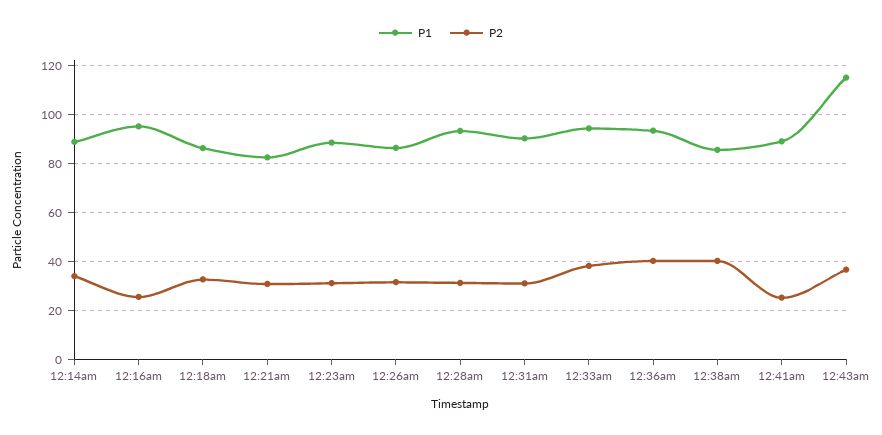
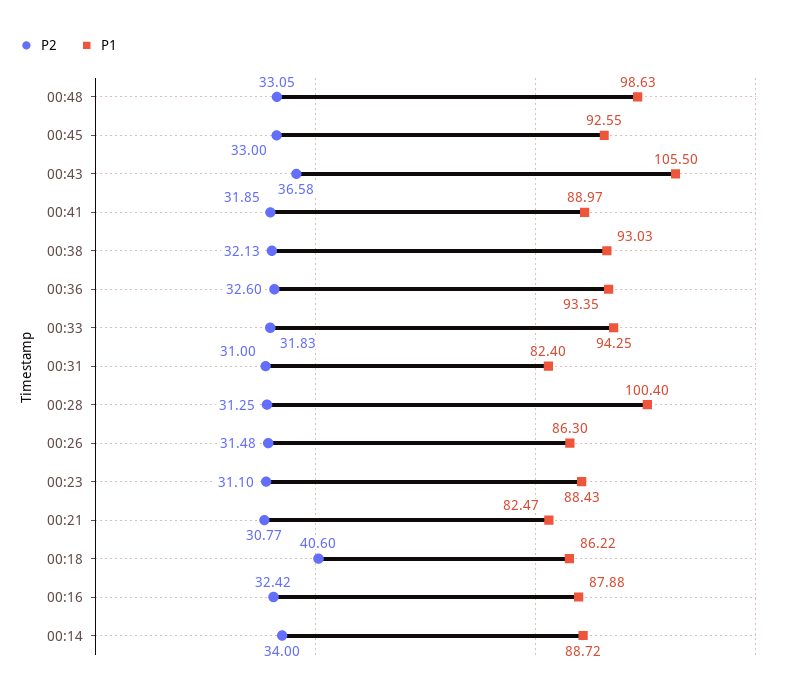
P1, 12:16am: 95 -> 87.88
P2, 12:16am: 25 -> 32.42
P2, 12:18am: 32.5 -> 40.6
P1, 12:28am: 92.5 -> 100.4
P1, 12:31am: 90 -> 82.4
P2, 12:33am: 37.5 -> 31.83
P2, 12:36am: 40 -> 32.6
P1, 12:38am: 85 -> 93.03
P2, 12:38am: 40 -> 32.13
P2, 12:41am: 25 -> 31.85
P1, 12:43am: 115 -> 105.5
P2, 00:48: none -> 33.05
P1, 00:48: none -> 98.63
P2, 00:45: none -> 33
P1, 00:45: none -> 92.55

